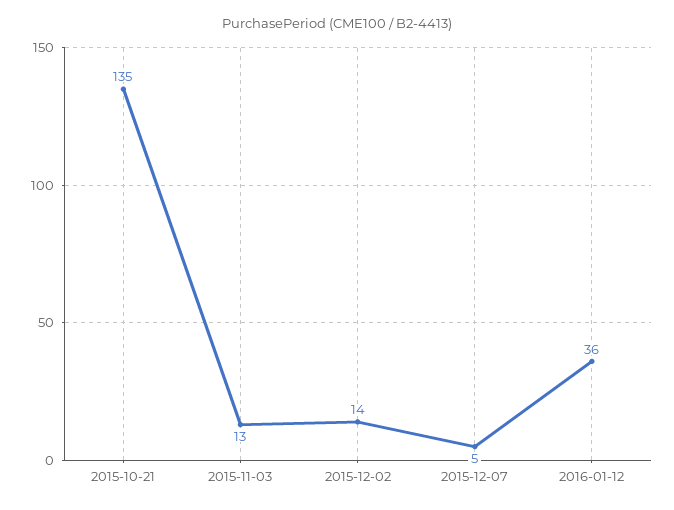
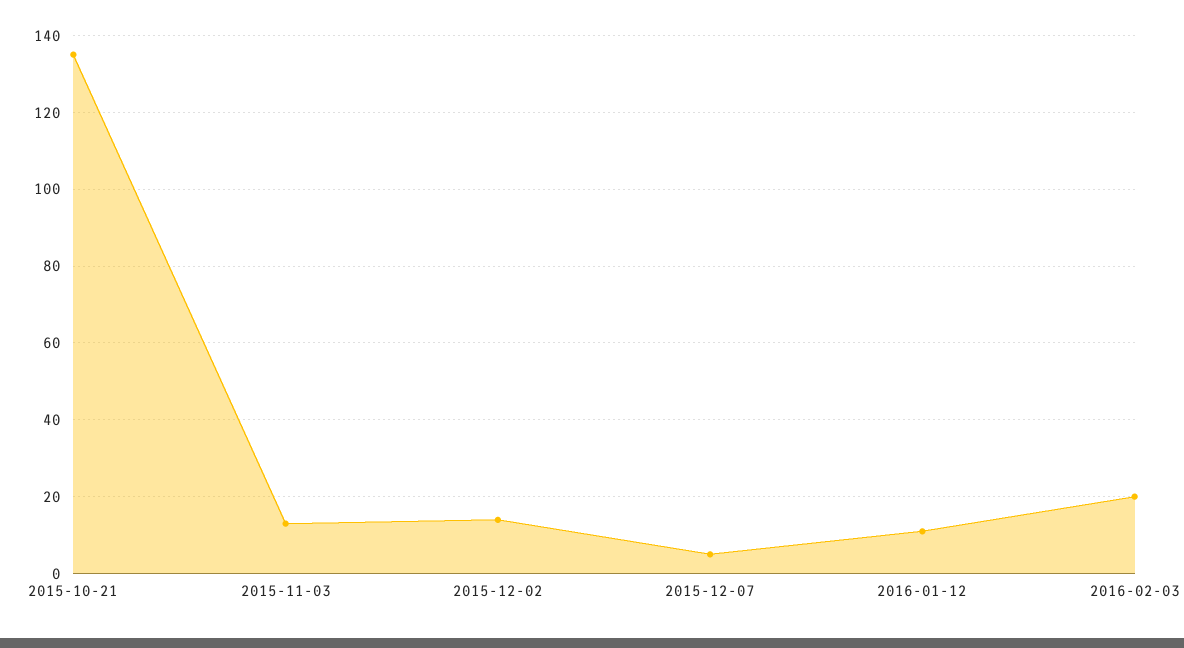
2016-01-12: 36 -> 10
2016-02-03: none -> 20

